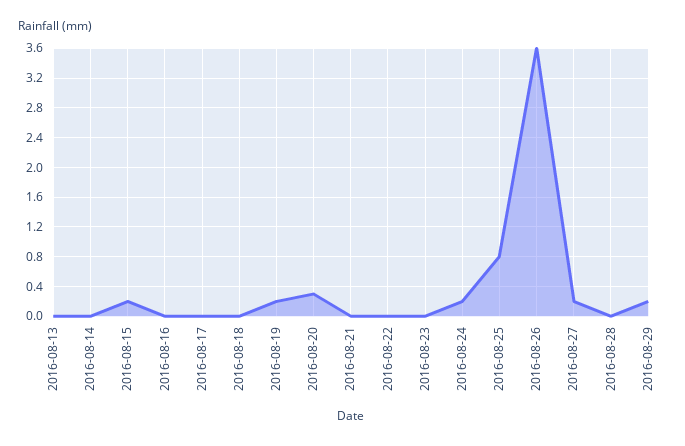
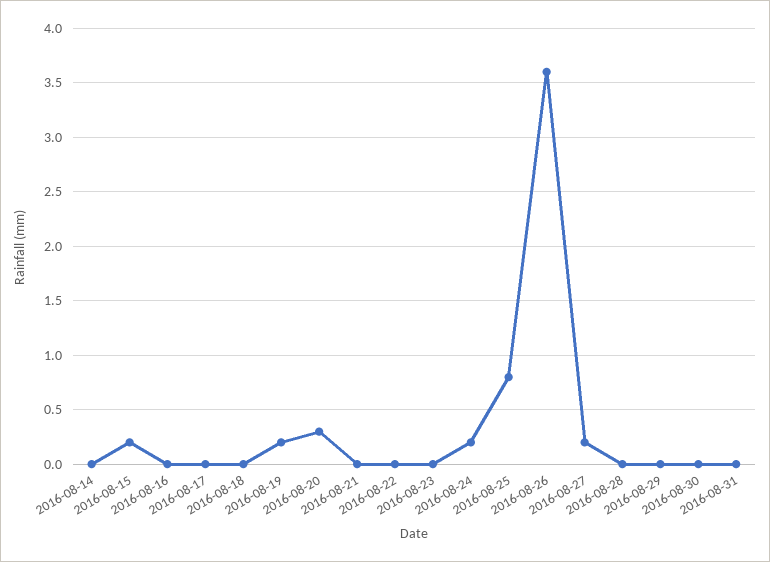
2016-08-13: 0 -> none
2016-08-29: 0.2 -> 0
2016-08-30: none -> 0
2016-08-31: none -> 0

